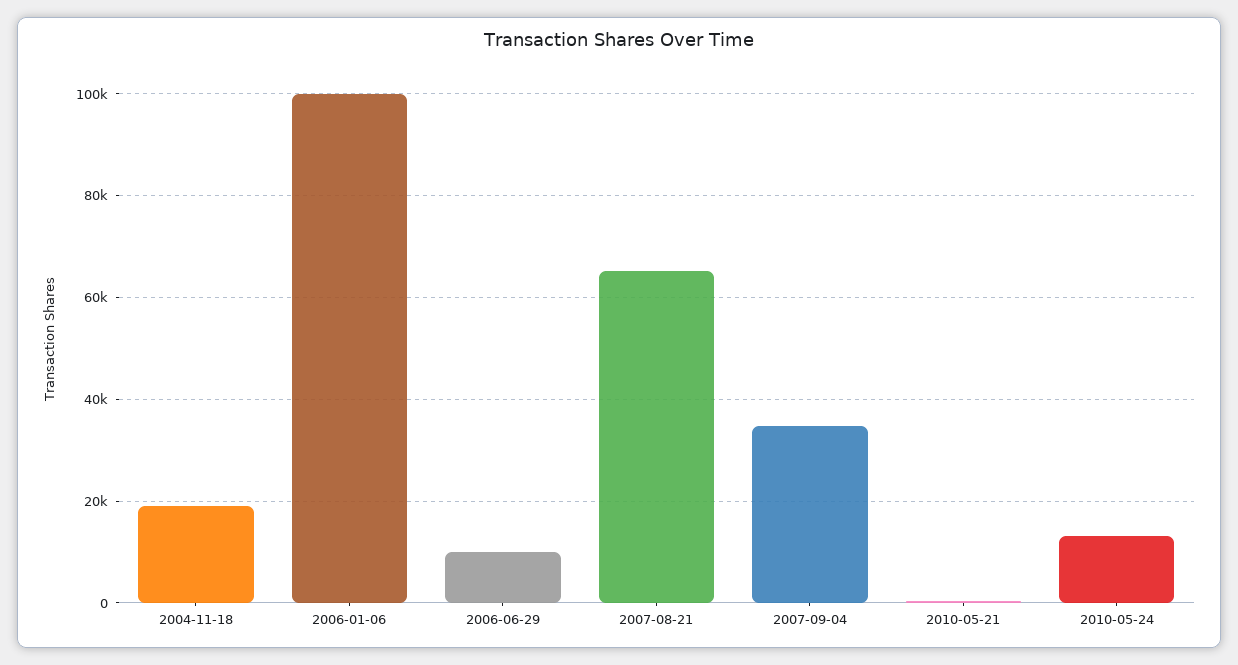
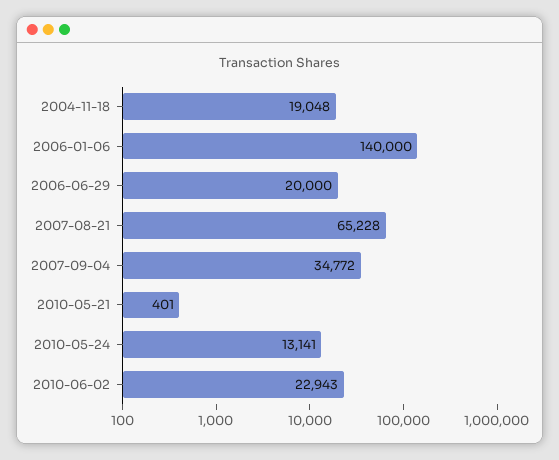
2006-01-06: 100000 -> 140000
2006-06-29: 10000 -> 20000
2010-06-02: none -> 22943

